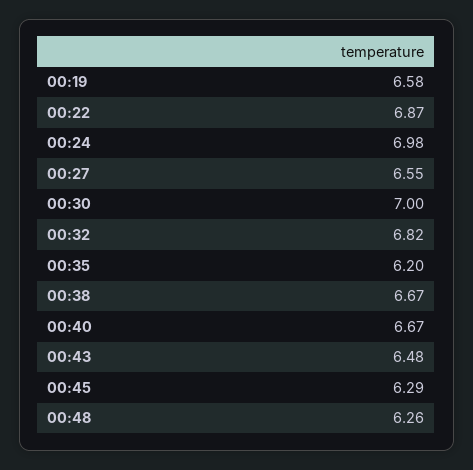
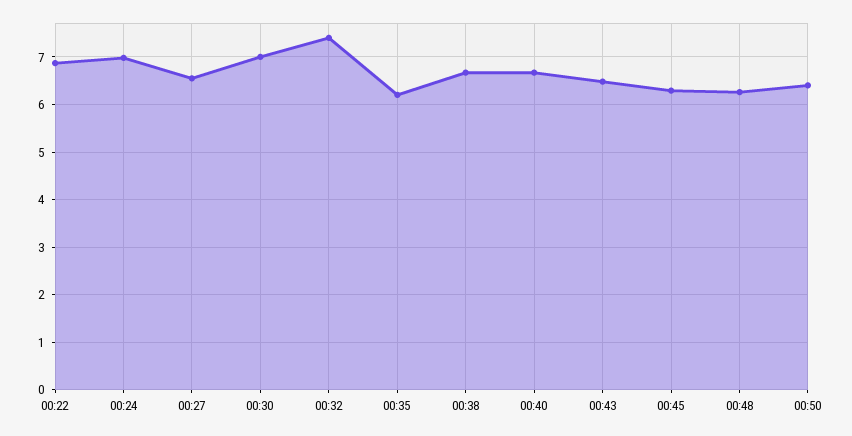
00:19: 6.58 -> none
00:32: 6.82 -> 7.4
00:50: none -> 6.4

